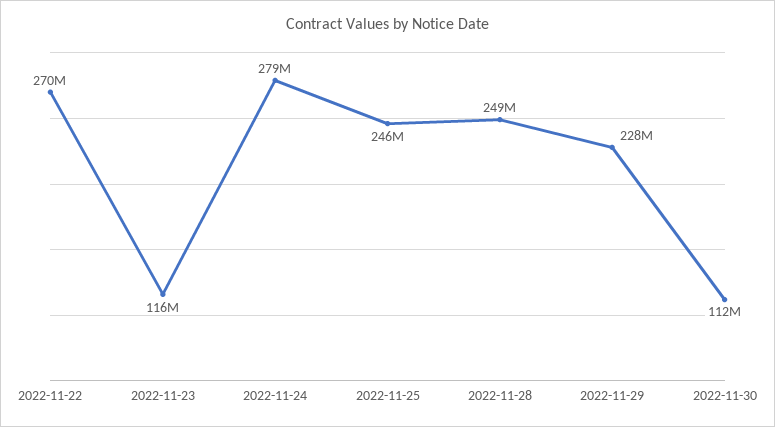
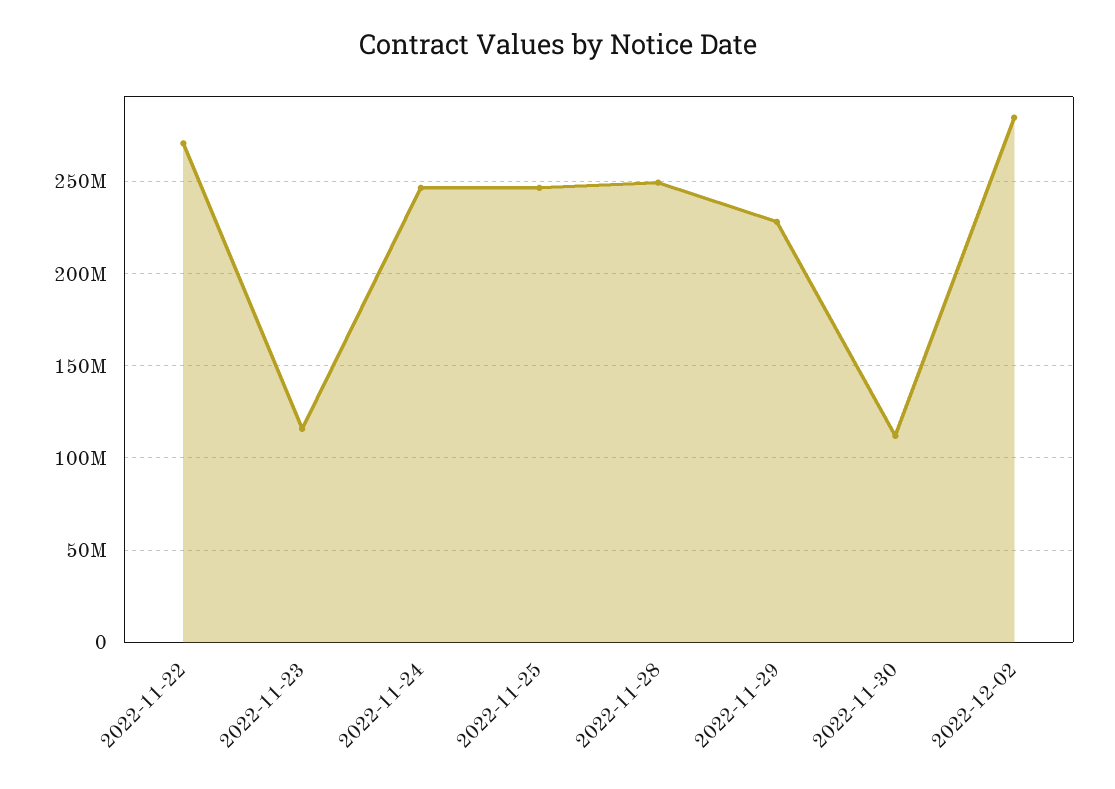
2022-11-24: 279000000 -> 245000000
2022-12-02: none -> 285000000

